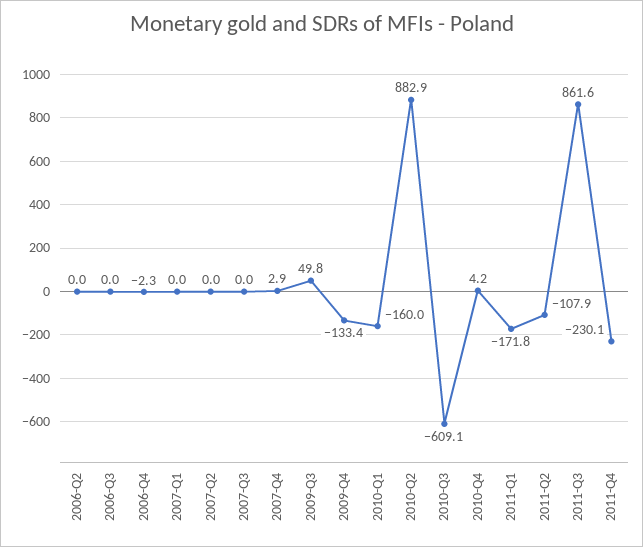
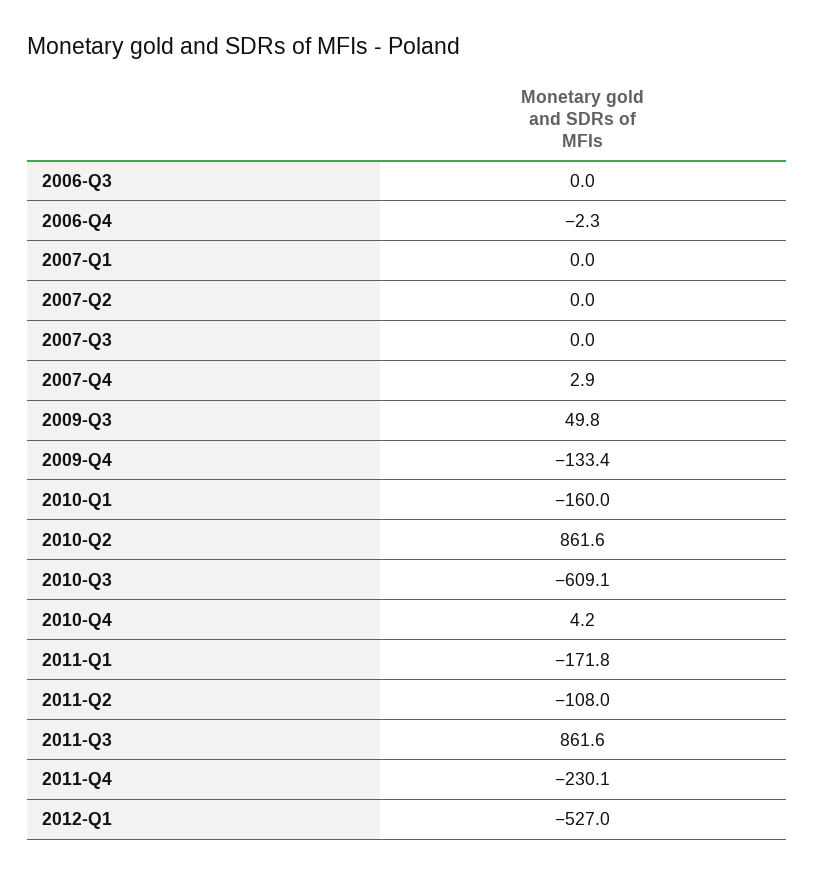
2006-Q2: 0 -> none
2010-Q2: 882.9 -> 861.6
2011-Q2: -107.9 -> -108
2012-Q1: none -> -527

